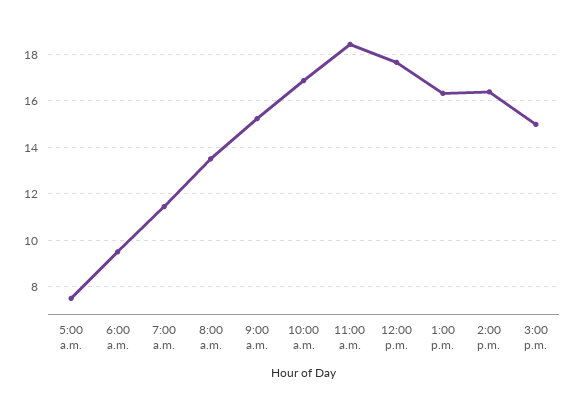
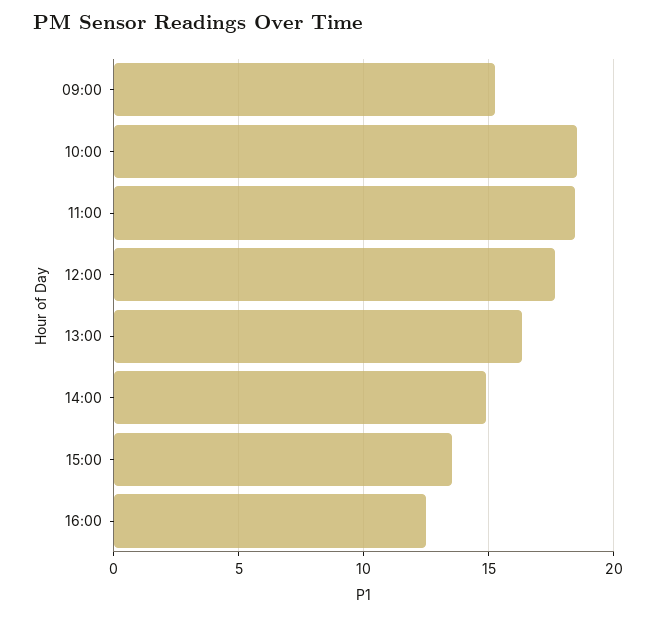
5:00 a.m.: 7.5 -> none
6:00 a.m.: 9.5 -> none
7:00 a.m.: 11.5 -> none
8:00 a.m.: 13.5 -> none
10:00 a.m.: 17 -> 18.5
2:00 p.m.: 16.5 -> 15
3:00 p.m.: 15 -> 13.5
16:00: none -> 12.5

